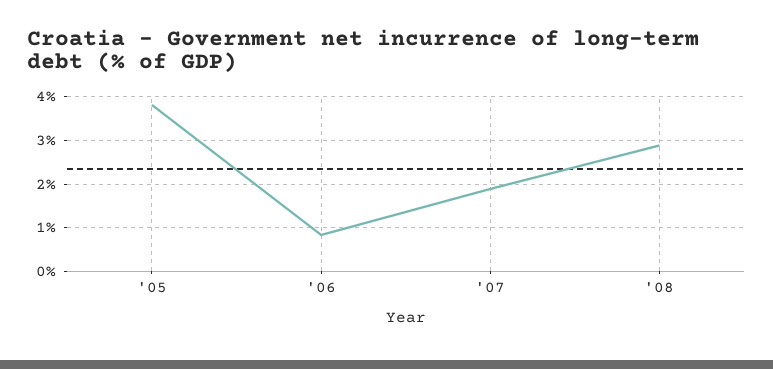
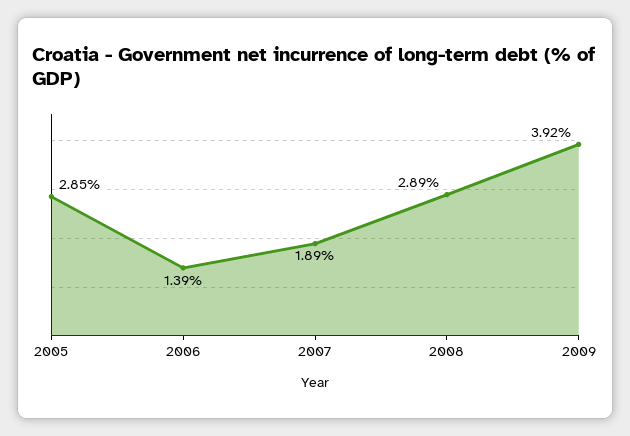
'05: 3.8 -> 2.85
'06: 0.8 -> 1.39
2009: none -> 3.92

